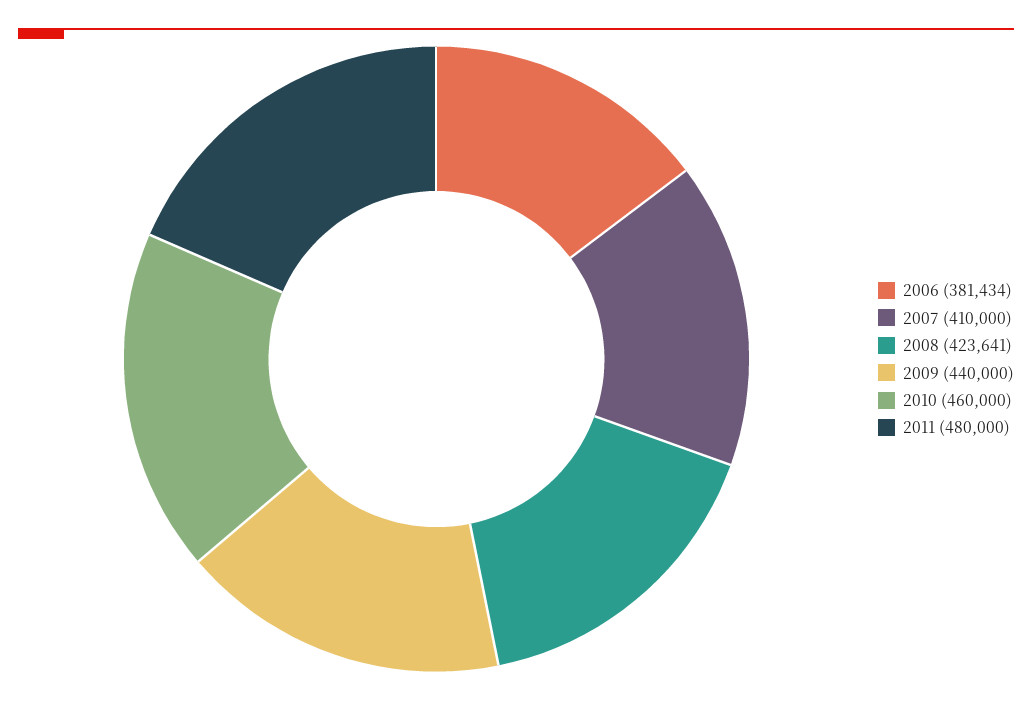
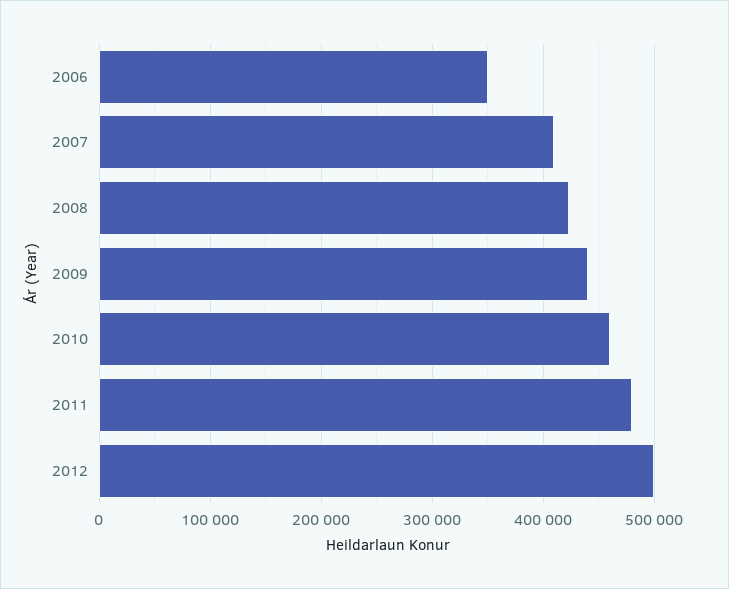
2006: 381434 -> 350000
2012: none -> 500000

